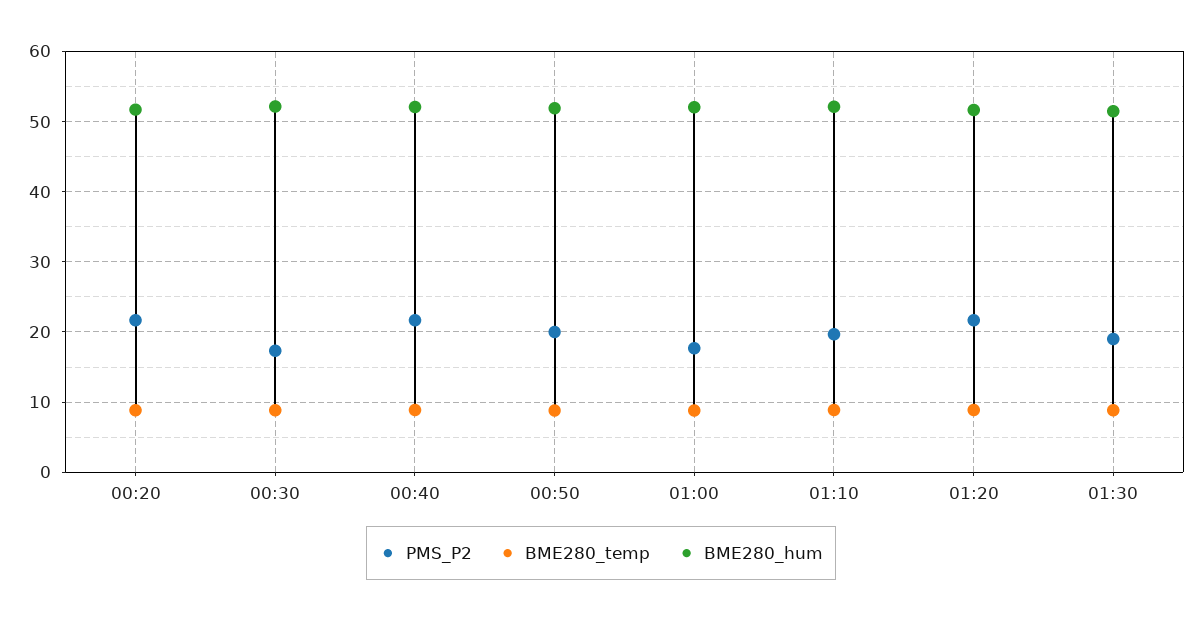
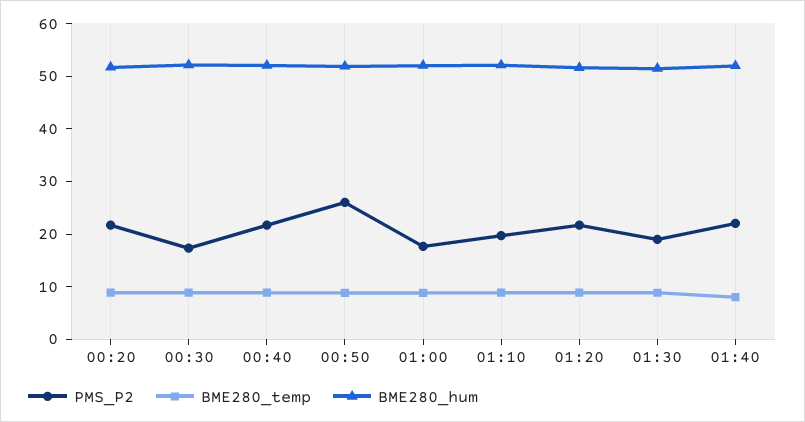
PMS_P2, 00:50: 20 -> 26
PMS_P2, 01:40: none -> 22
BME280_temp, 01:40: none -> 8
BME280_hum, 01:40: none -> 52

